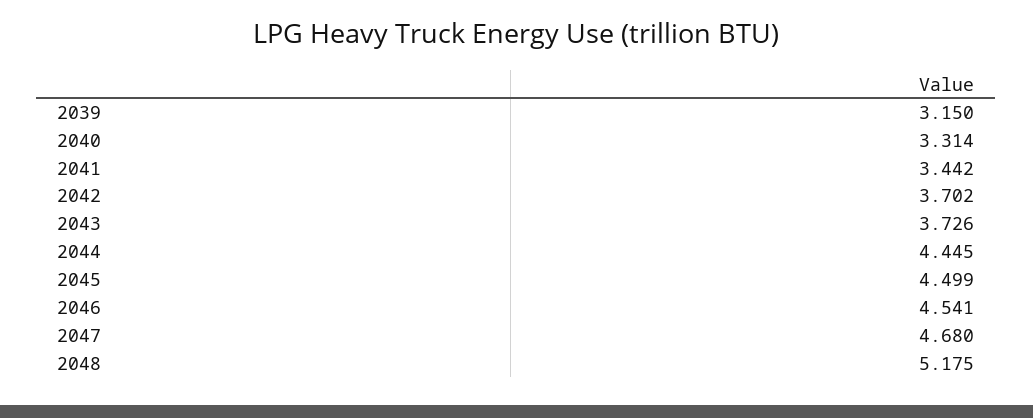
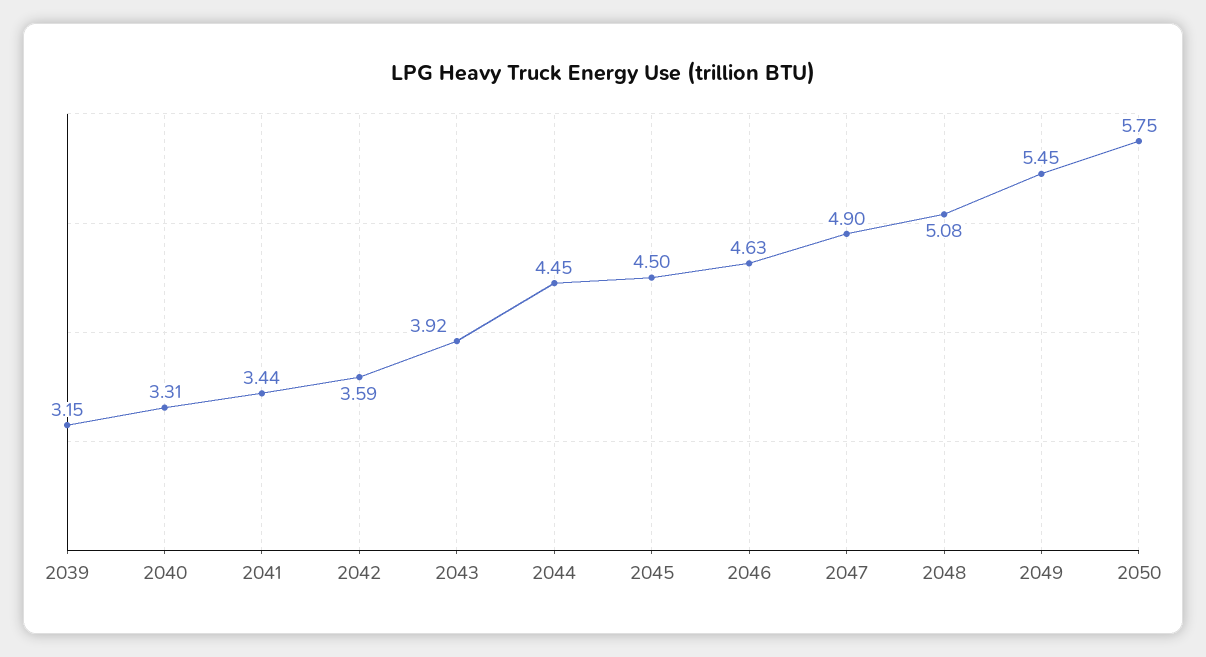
2042: 3.702 -> 3.59
2043: 3.726 -> 3.92
2046: 4.541 -> 4.63
2047: 4.68 -> 4.9
2048: 5.175 -> 5.08
2049: none -> 5.45
2050: none -> 5.75

